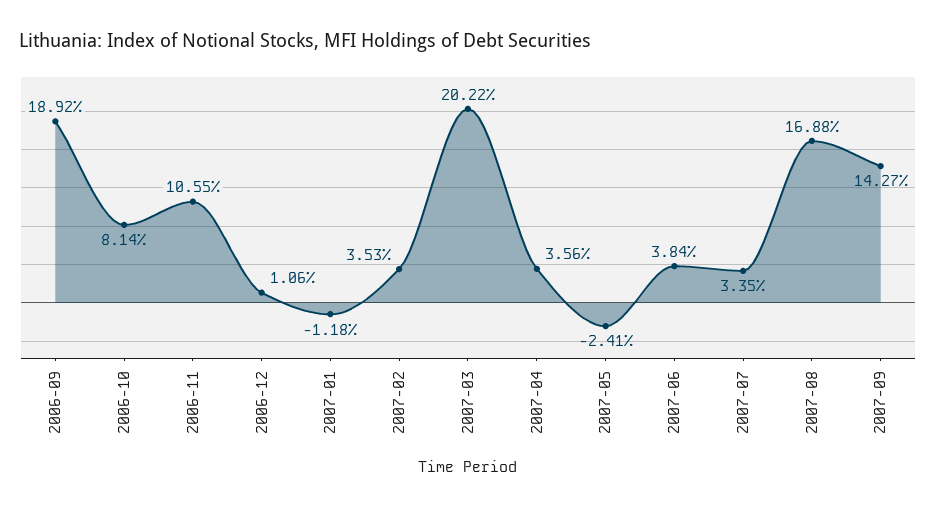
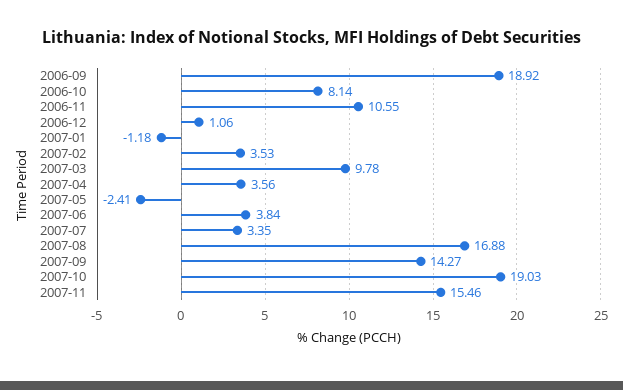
2007-03: 20.22 -> 9.78
2007-10: none -> 19.03
2007-11: none -> 15.46

